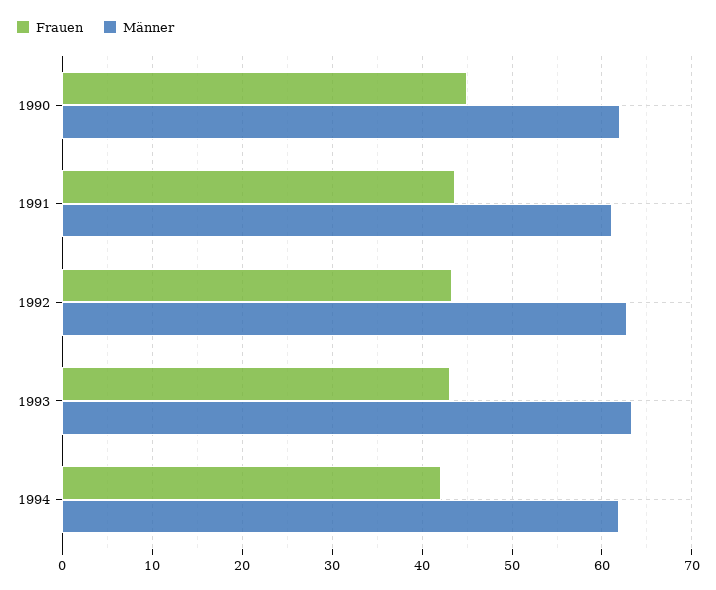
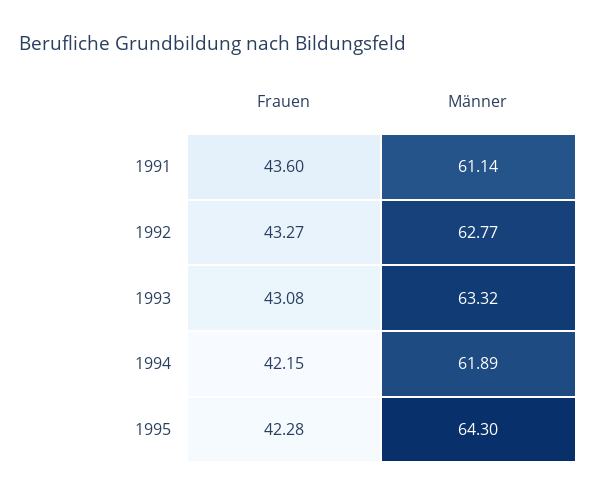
Frauen, 1990: 45 -> none
Männer, 1990: 62 -> none
Frauen, 1995: none -> 42.28
Männer, 1995: none -> 64.3

